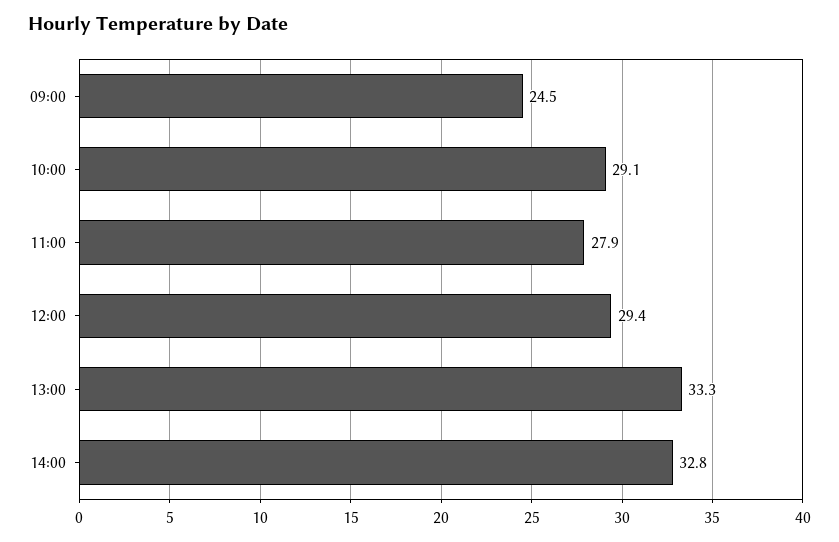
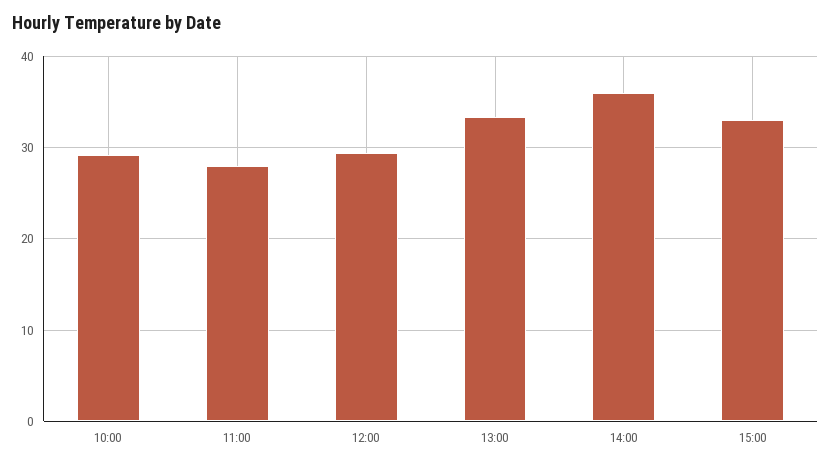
09:00: 24.5 -> none
14:00: 32.8 -> 36
15:00: none -> 33

